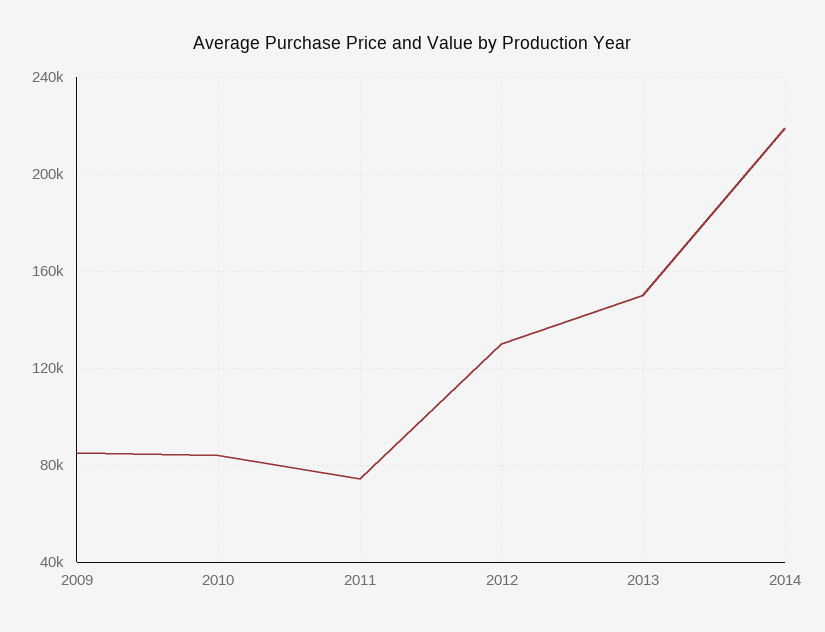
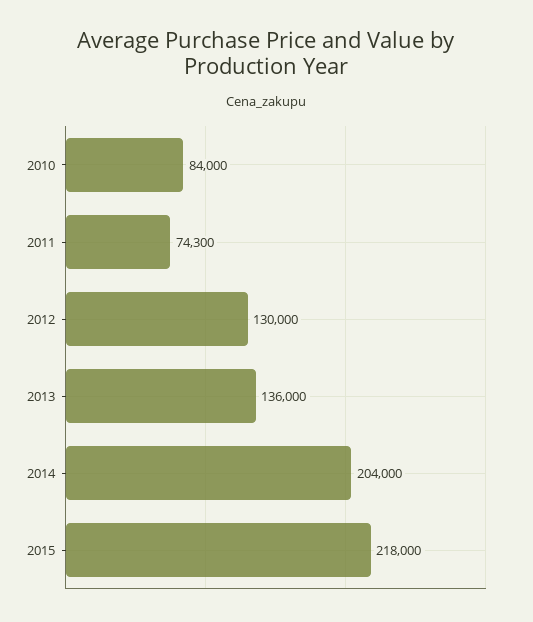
2009: 85000 -> none
2013: 150000 -> 136000
2014: 220000 -> 204000
2015: none -> 218000

